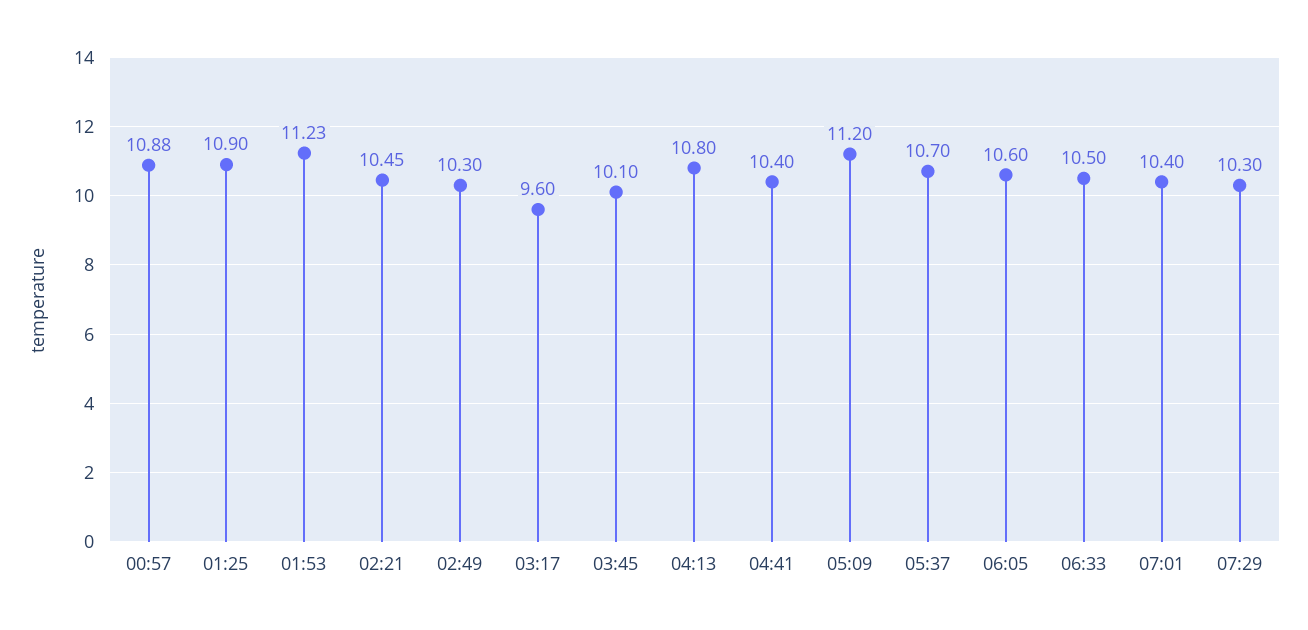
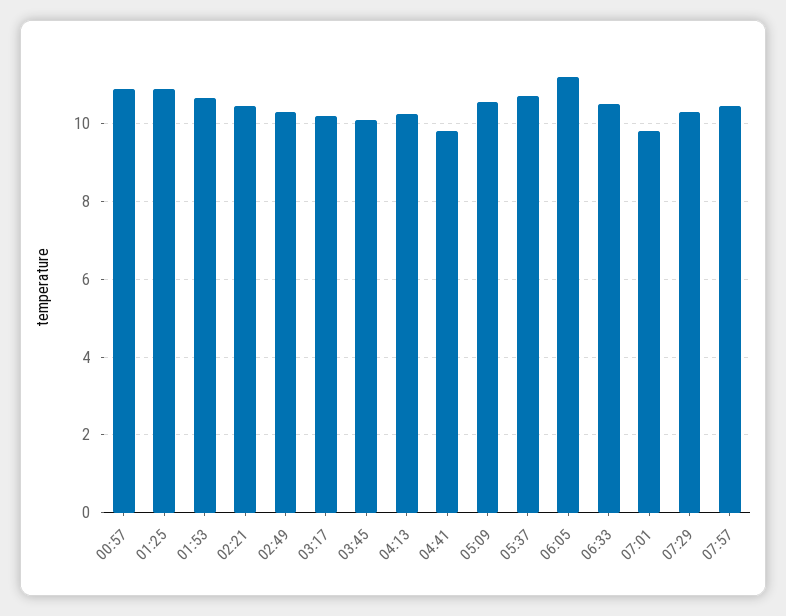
01:53: 11.23 -> 10.6
03:17: 9.6 -> 10.2
04:13: 10.8 -> 10.2
04:41: 10.4 -> 9.8
05:09: 11.2 -> 10.6
06:05: 10.6 -> 11.2
07:01: 10.4 -> 9.8
07:57: none -> 10.4

